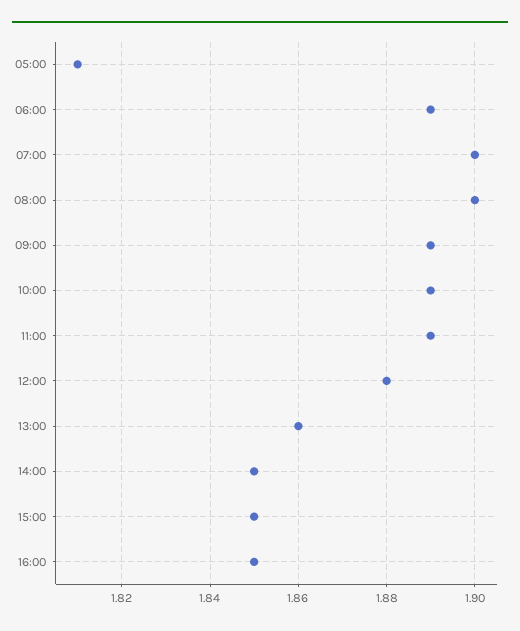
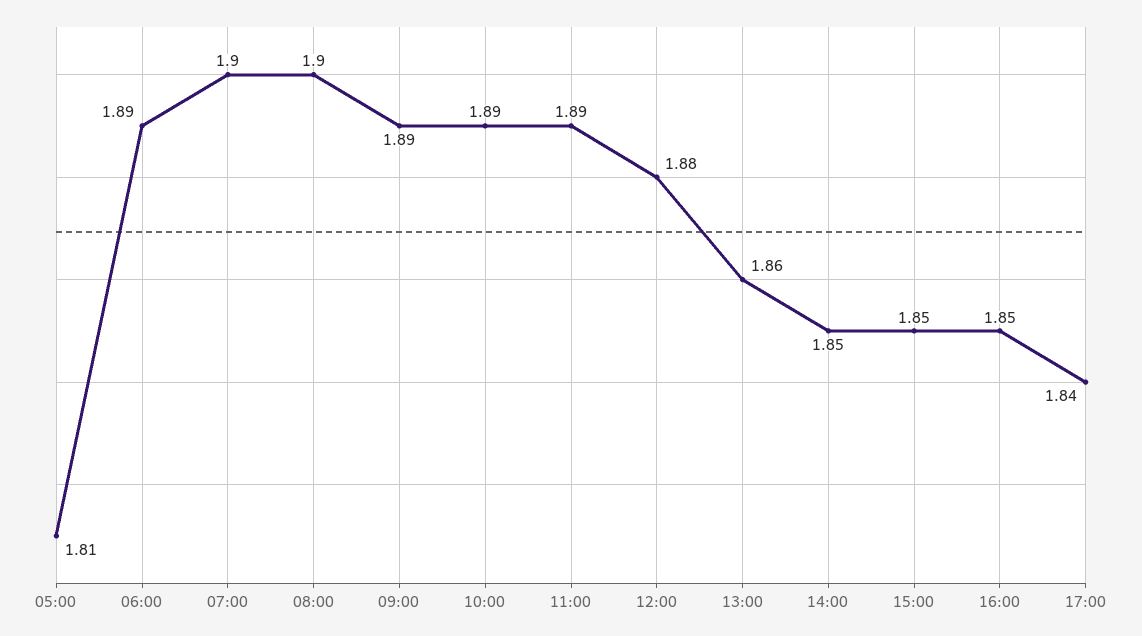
17:00: none -> 1.84

